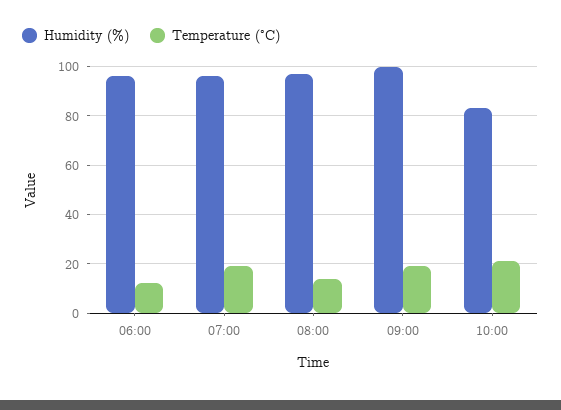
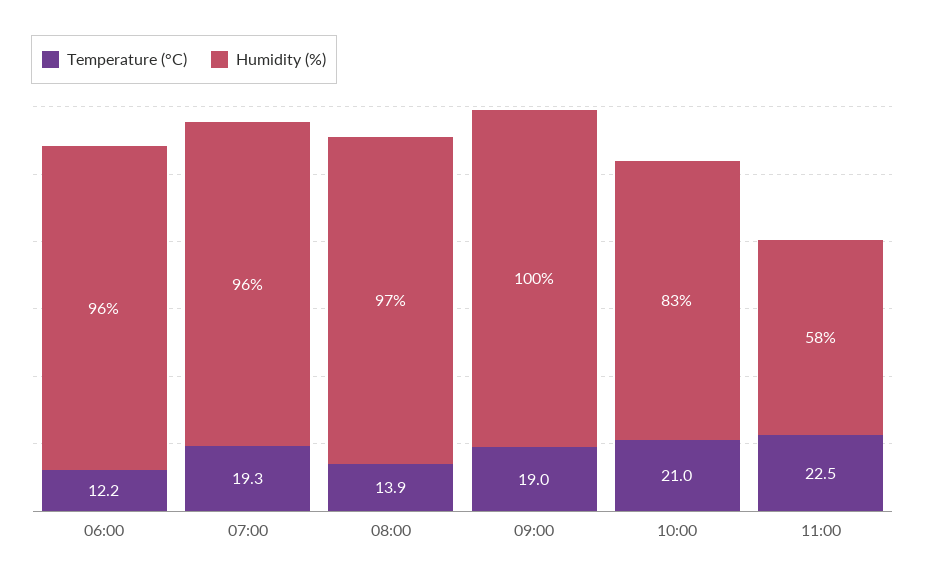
Temperature (°C), 11:00: none -> 22.5
Humidity (%), 11:00: none -> 58

